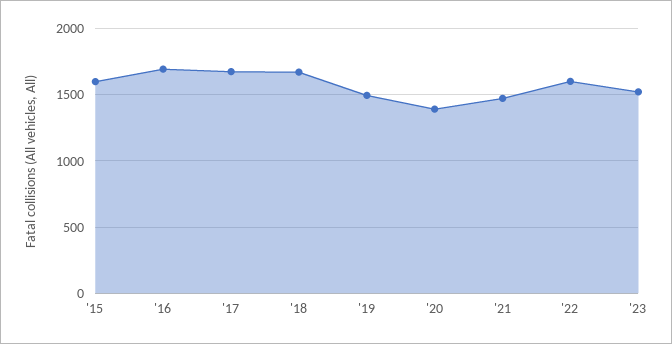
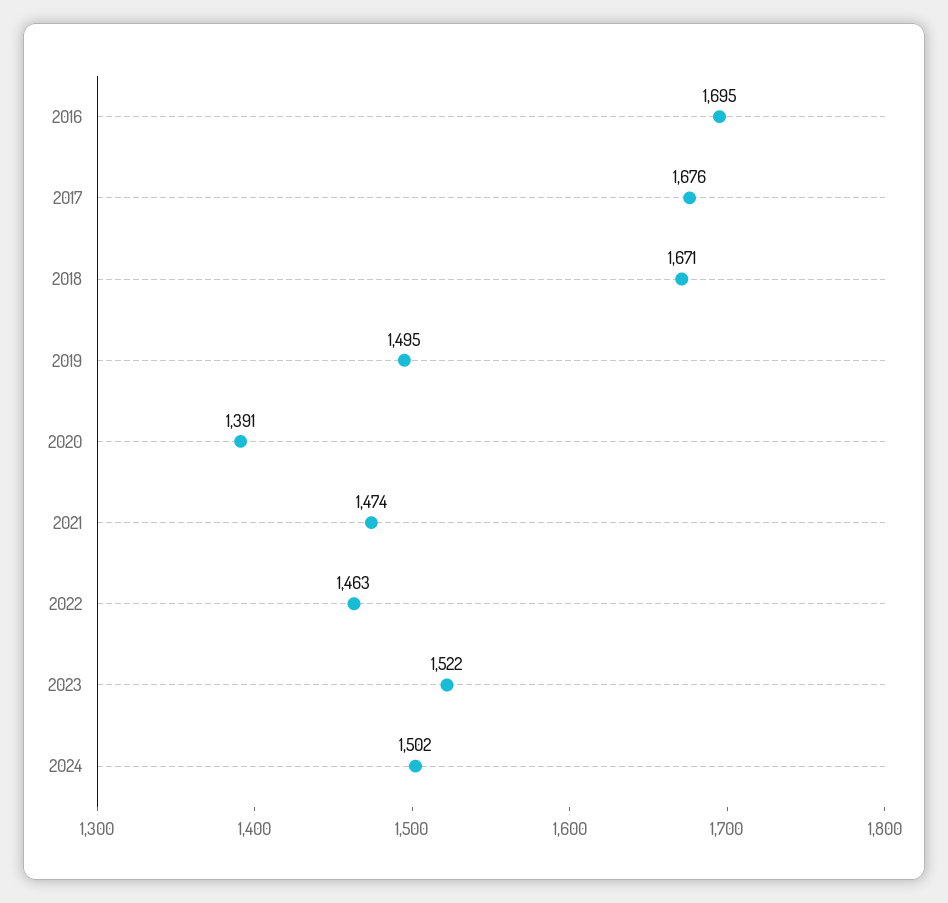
'15: 1600 -> none
'22: 1600 -> 1463
2024: none -> 1502

